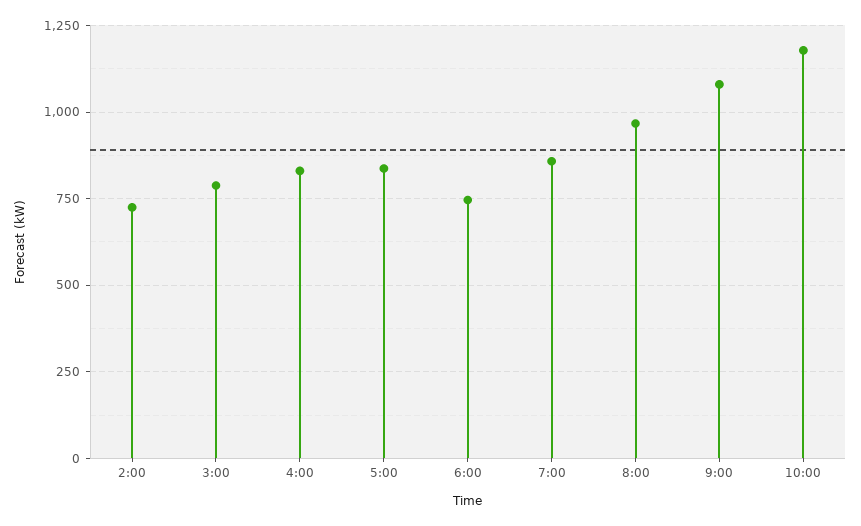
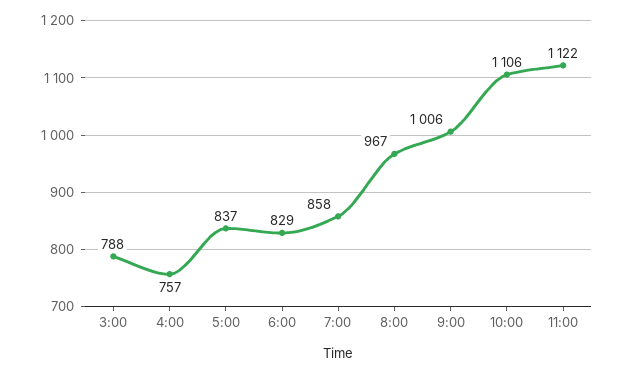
2:00: 725 -> none
4:00: 825 -> 757
6:00: 750 -> 829
9:00: 1075 -> 1006
10:00: 1175 -> 1106
11:00: none -> 1122

